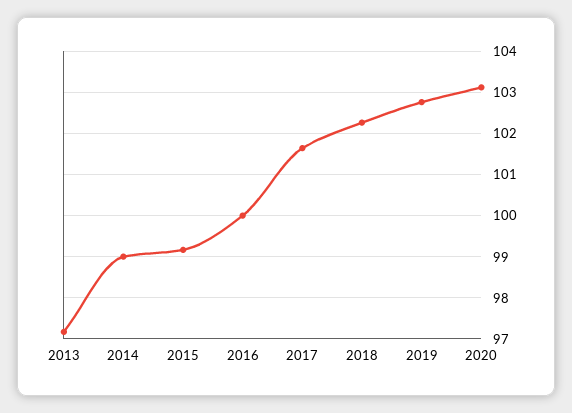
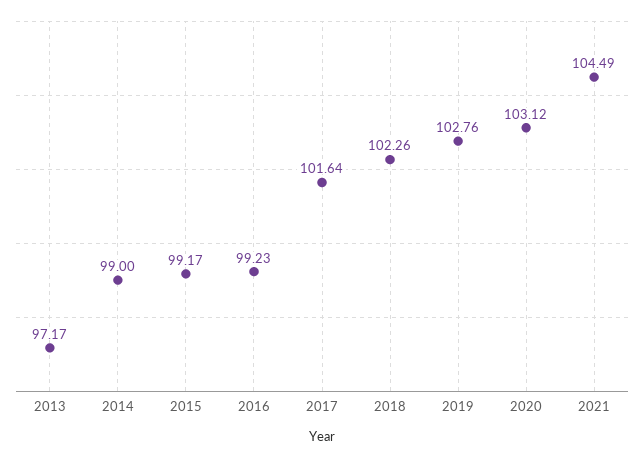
2016: 100 -> 99.23
2021: none -> 104.49

